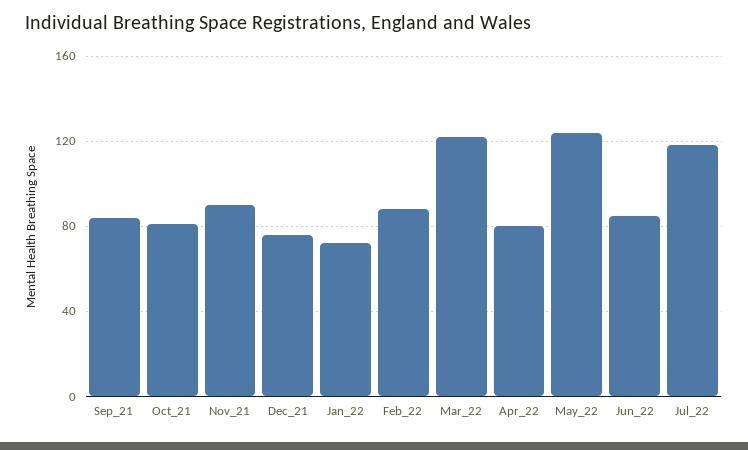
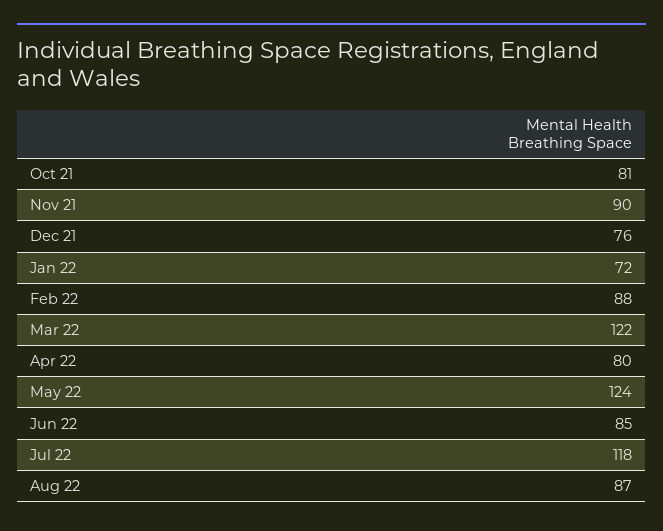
Sep_21: 85 -> none
Aug 22: none -> 87

